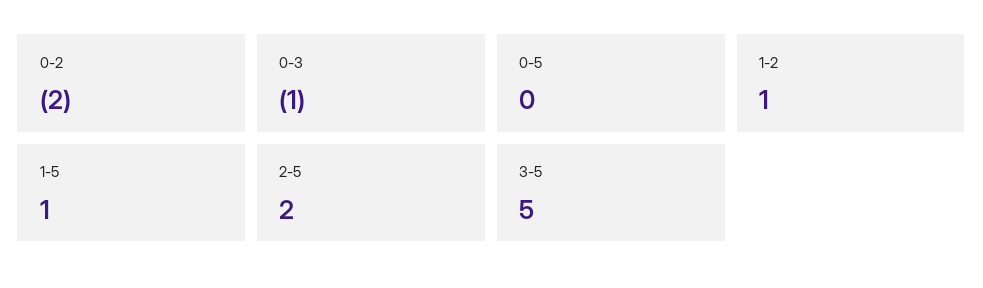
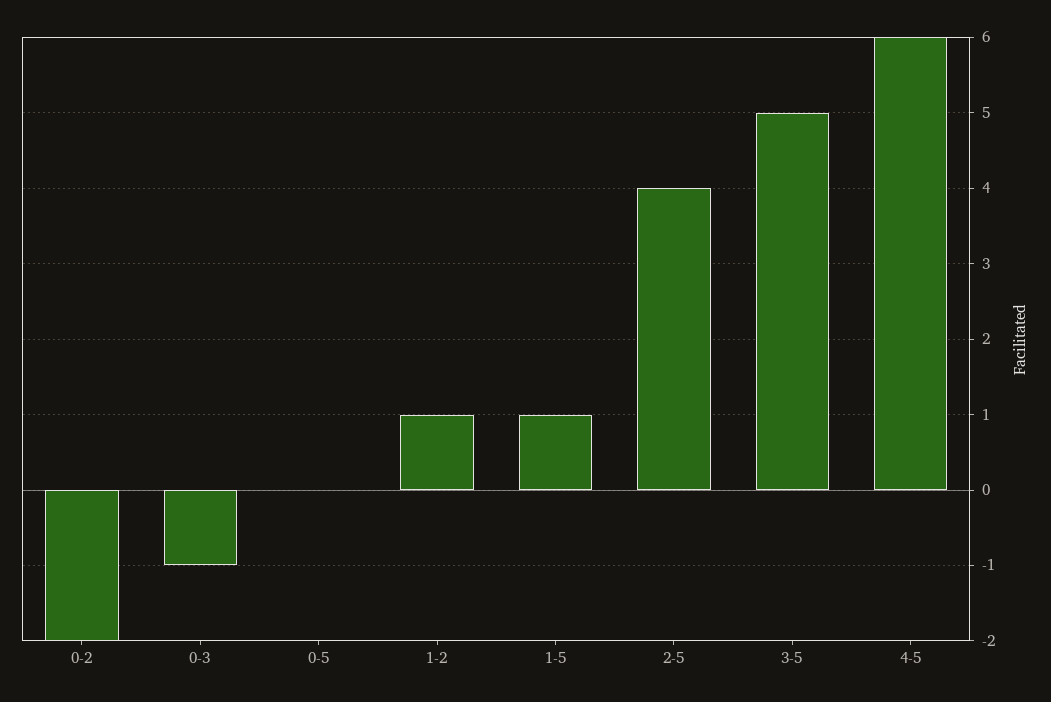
2-5: 2 -> 4
4-5: none -> 6

